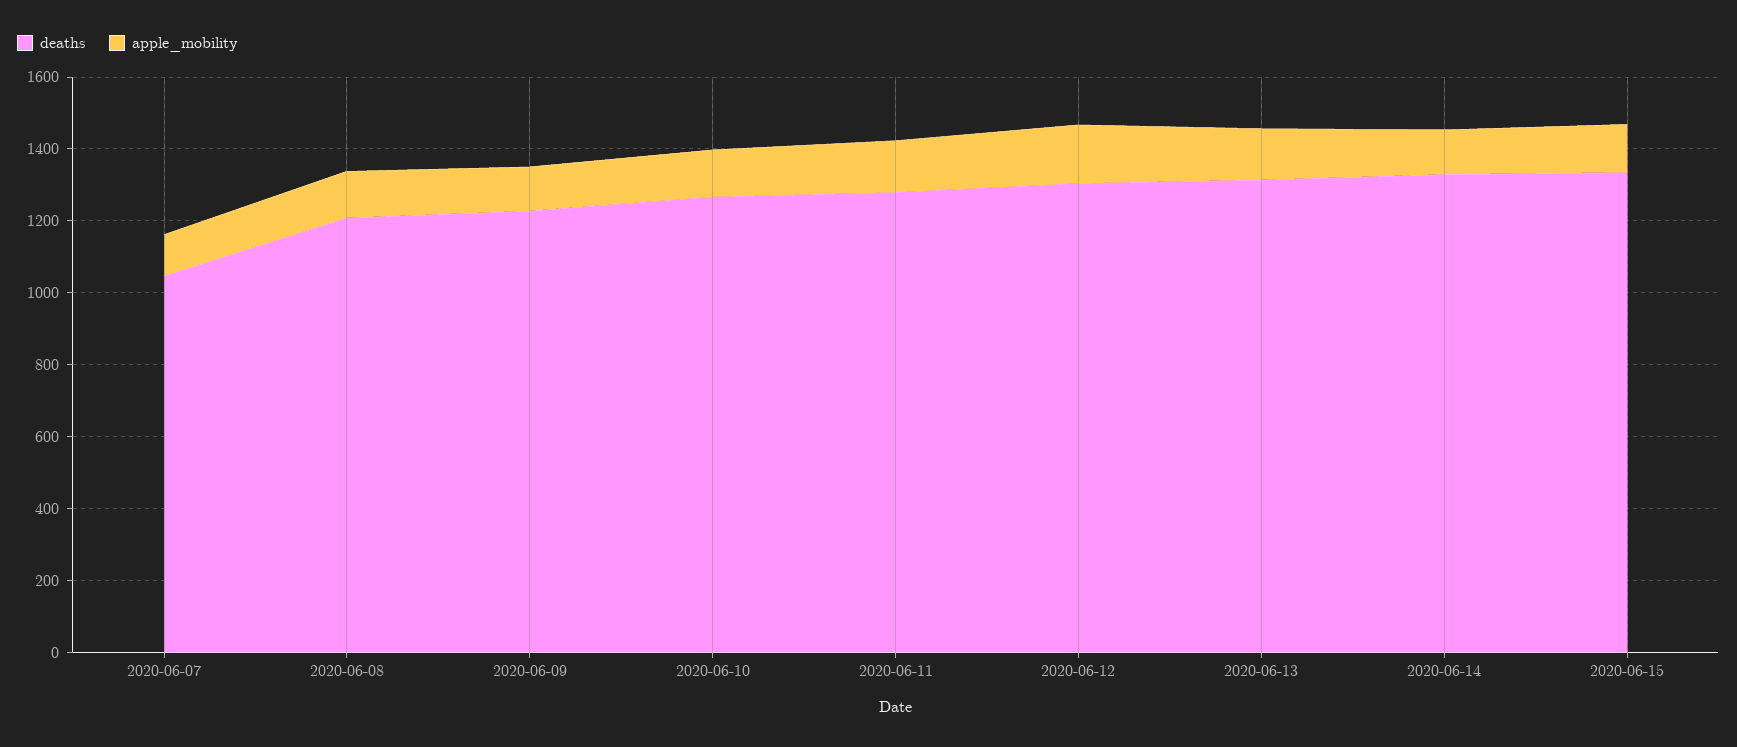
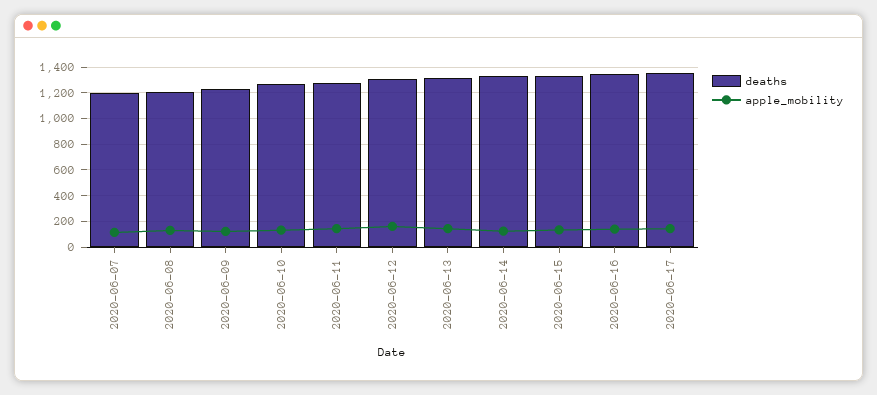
deaths, 2020-06-07: 1050 -> 1200
deaths, 2020-06-16: none -> 1350
apple_mobility, 2020-06-16: none -> 150
deaths, 2020-06-17: none -> 1350
apple_mobility, 2020-06-17: none -> 150

